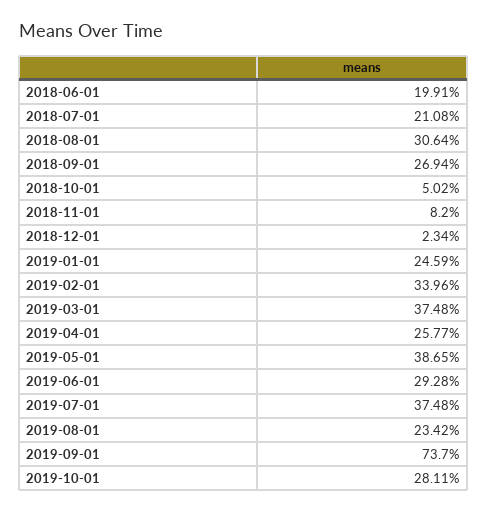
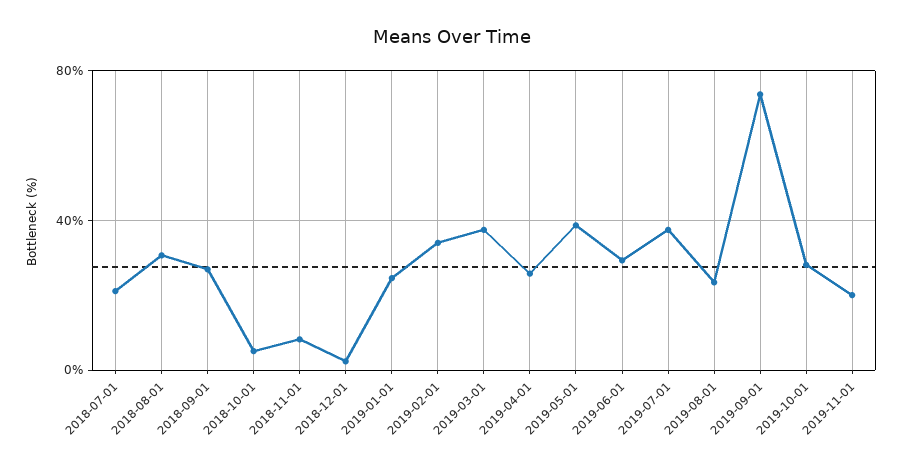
2018-06-01: 19.91 -> none
2019-11-01: none -> 20

